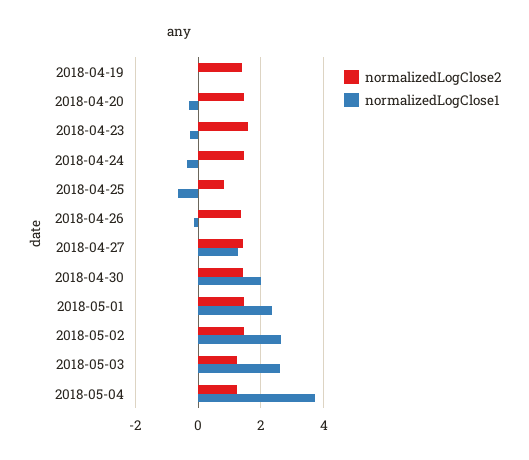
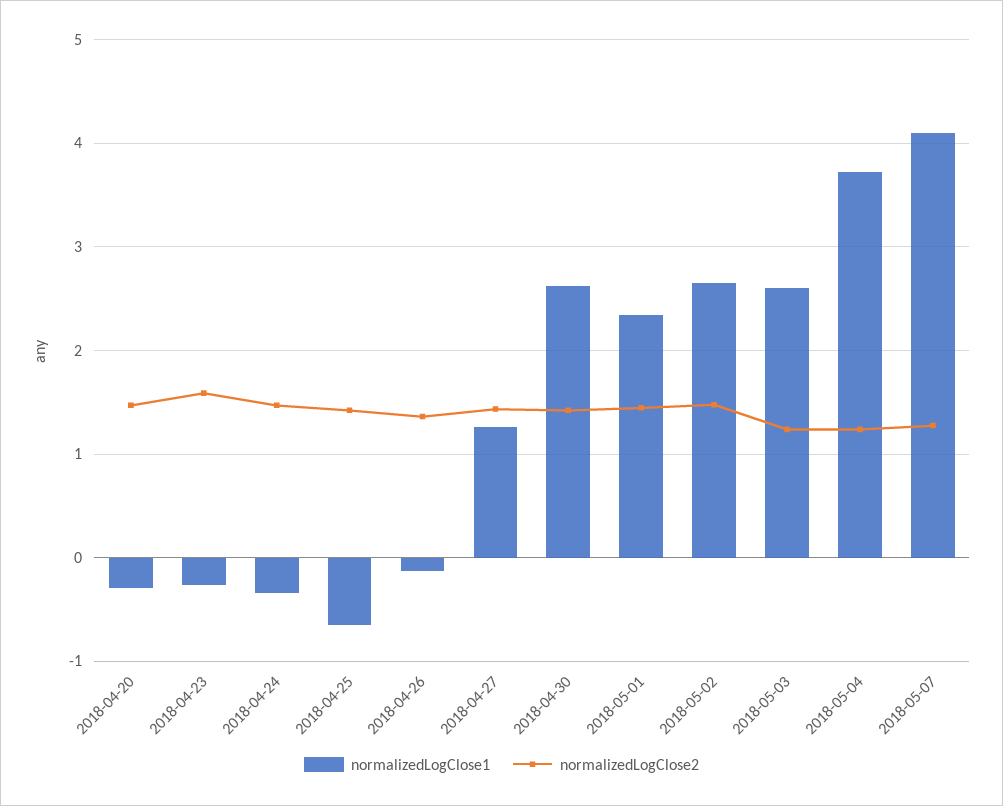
normalizedLogClose2, 2018-04-19: 1.4 -> none
normalizedLogClose1, 2018-04-19: 0 -> none
normalizedLogClose2, 2018-04-25: 0.8 -> 1.4
normalizedLogClose1, 2018-04-30: 2 -> 2.6
normalizedLogClose1, 2018-05-07: none -> 4.1
normalizedLogClose2, 2018-05-07: none -> 1.3

